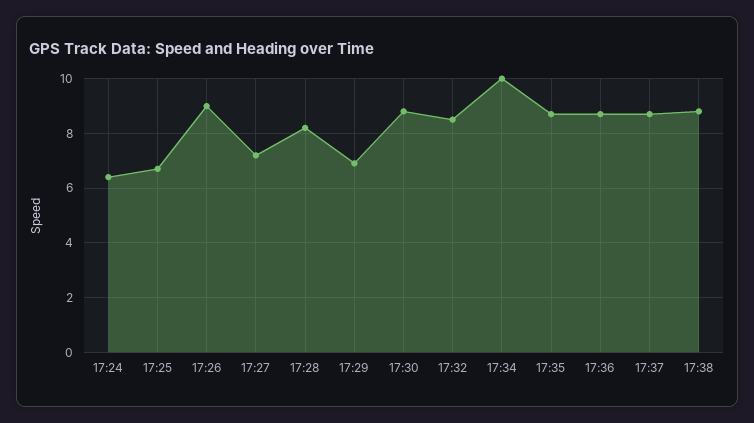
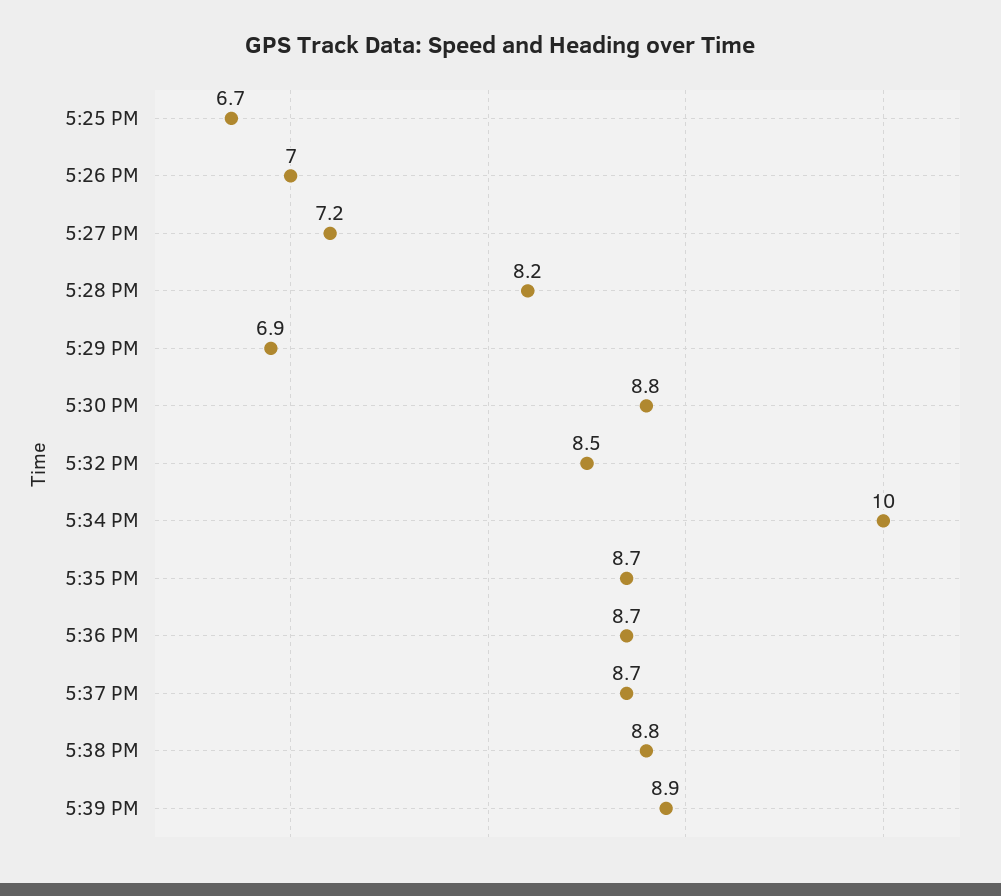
17:24: 6.5 -> none
17:26: 9 -> 7
5:39 PM: none -> 8.9

